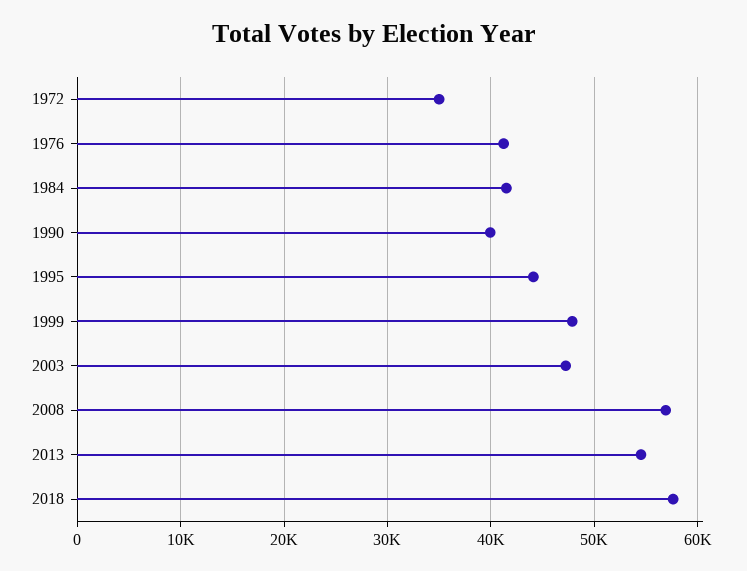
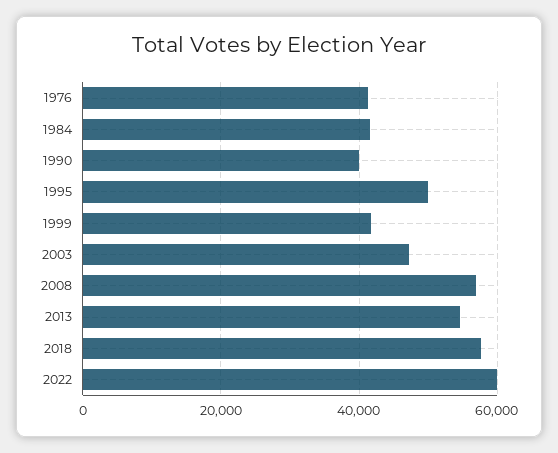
1972: 35000 -> none
1995: 44000 -> 50000
1999: 48000 -> 42000
2022: none -> 60000

